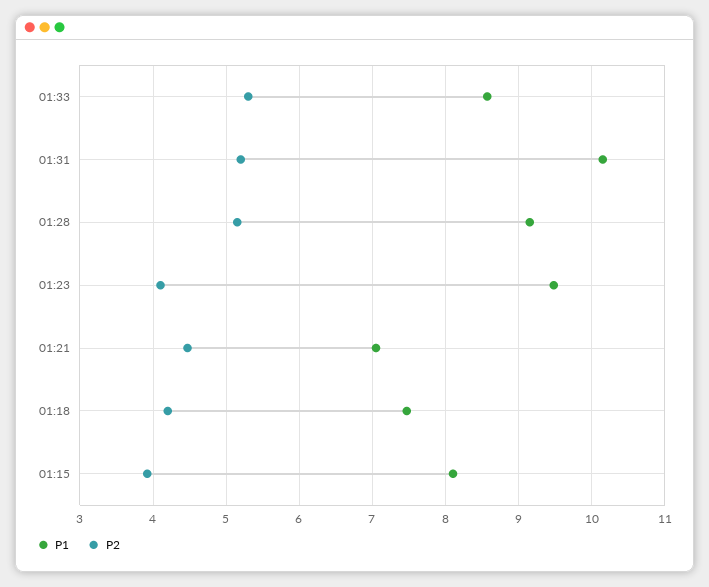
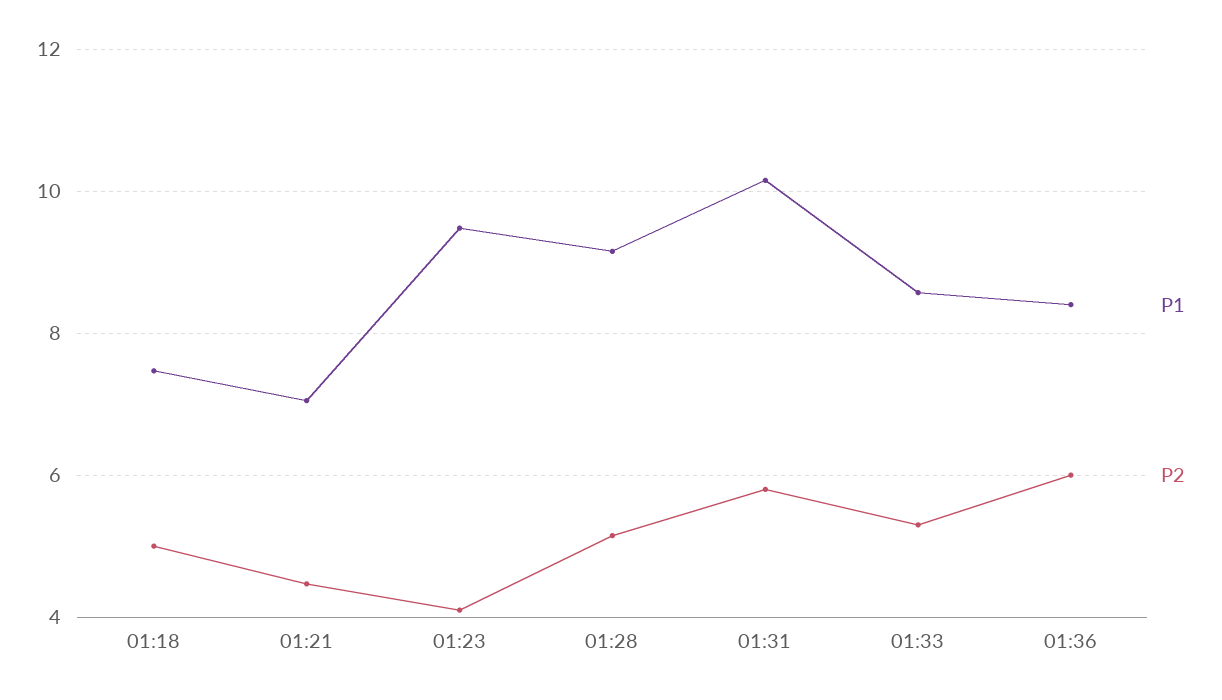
P2, 01:31: 5.2 -> 5.8
P2, 01:18: 4.2 -> 5
P1, 01:15: 8.1 -> none
P2, 01:15: 3.9 -> none
P1, 01:36: none -> 8.4
P2, 01:36: none -> 6

